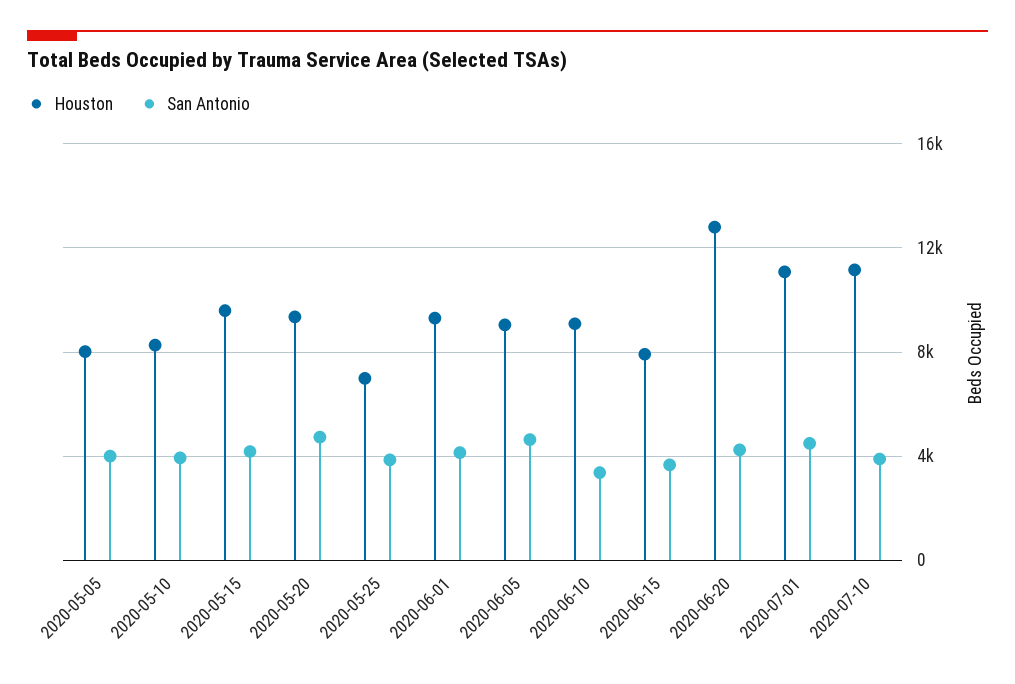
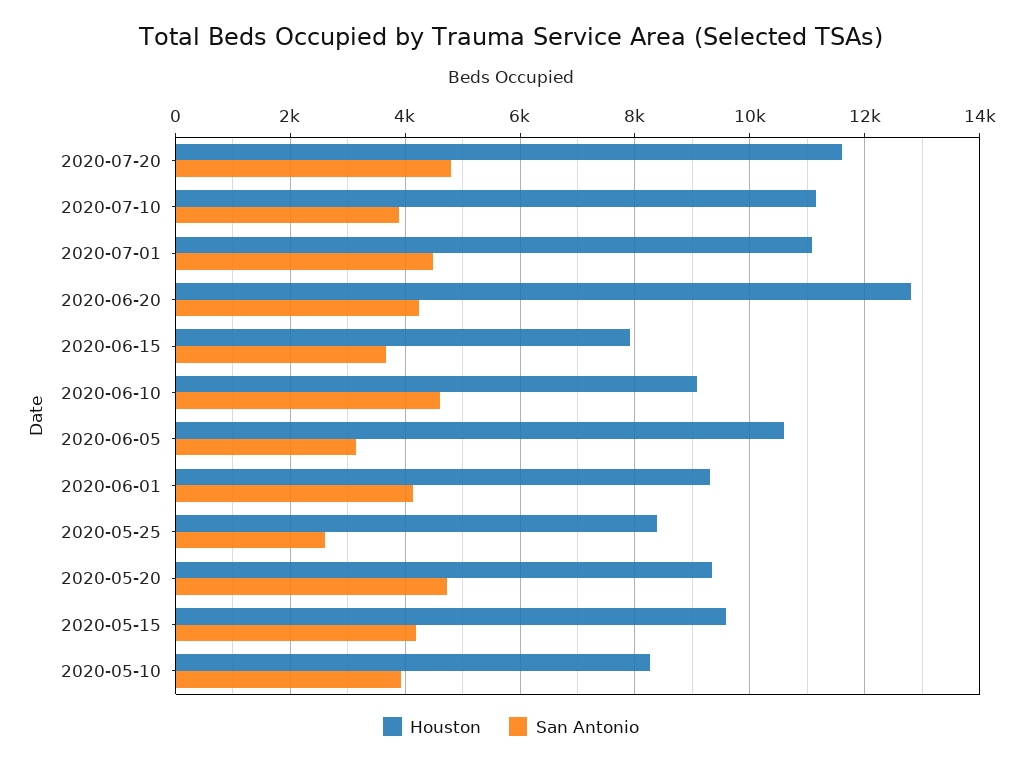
Houston, 2020-05-05: 8000 -> none
San Antonio, 2020-05-05: 4000 -> none
Houston, 2020-05-25: 7000 -> 8400
San Antonio, 2020-05-25: 4000 -> 2600
Houston, 2020-06-05: 9000 -> 10600
San Antonio, 2020-06-05: 4500 -> 3200
San Antonio, 2020-06-10: 3500 -> 4600
Houston, 2020-07-20: none -> 11600
San Antonio, 2020-07-20: none -> 4800

